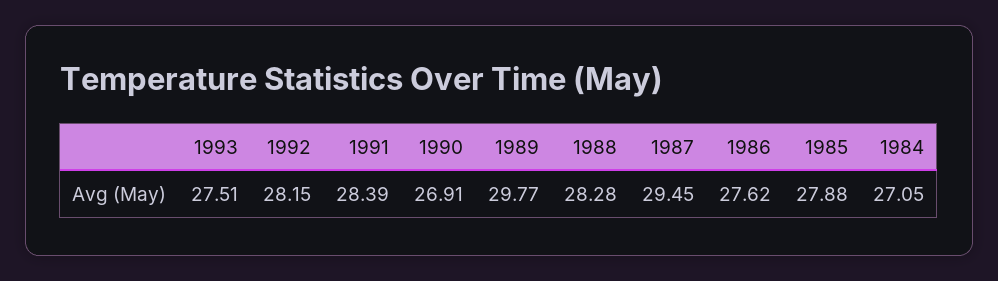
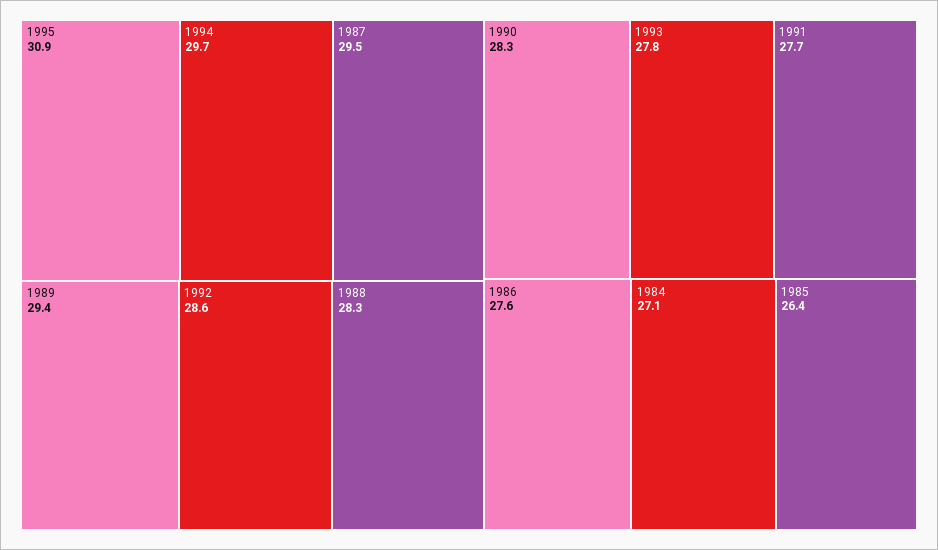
1993: 27.51 -> 27.8
1992: 28.15 -> 28.6
1991: 28.39 -> 27.7
1990: 26.91 -> 28.3
1989: 29.77 -> 29.4
1985: 27.88 -> 26.4
1995: none -> 30.9
1994: none -> 29.7

